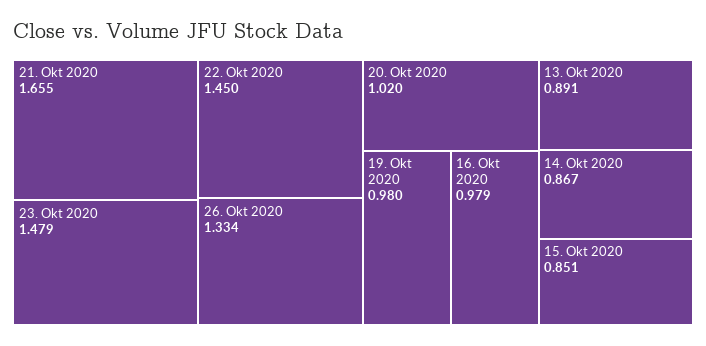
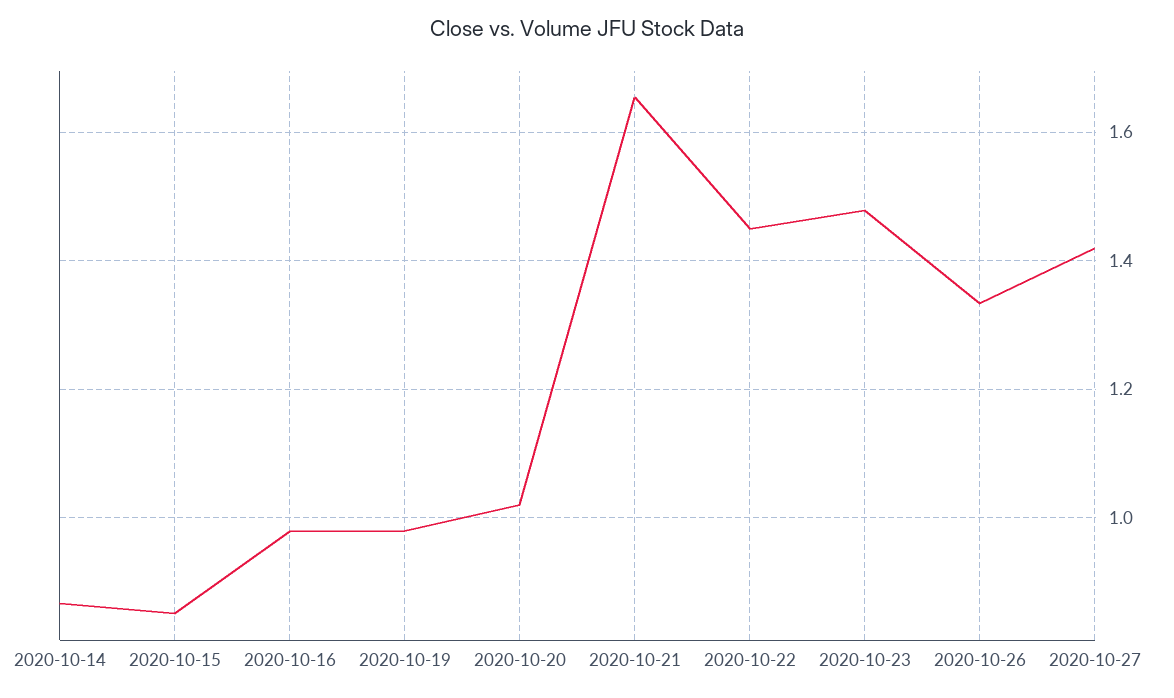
13. Okt 2020: 0.891 -> none
2020-10-27: none -> 1.42

